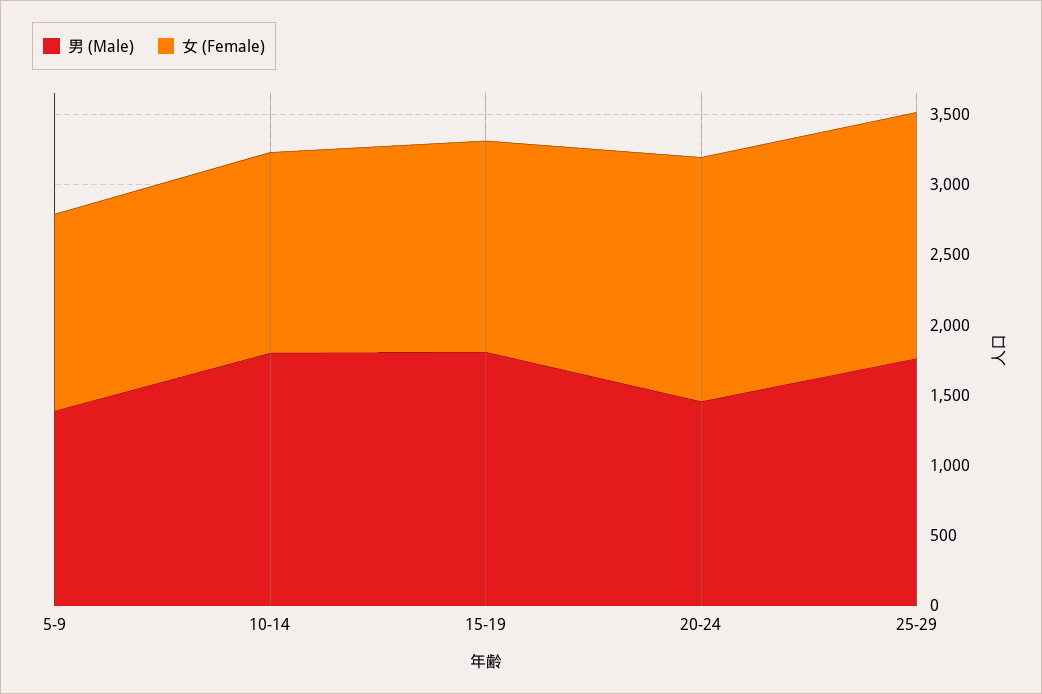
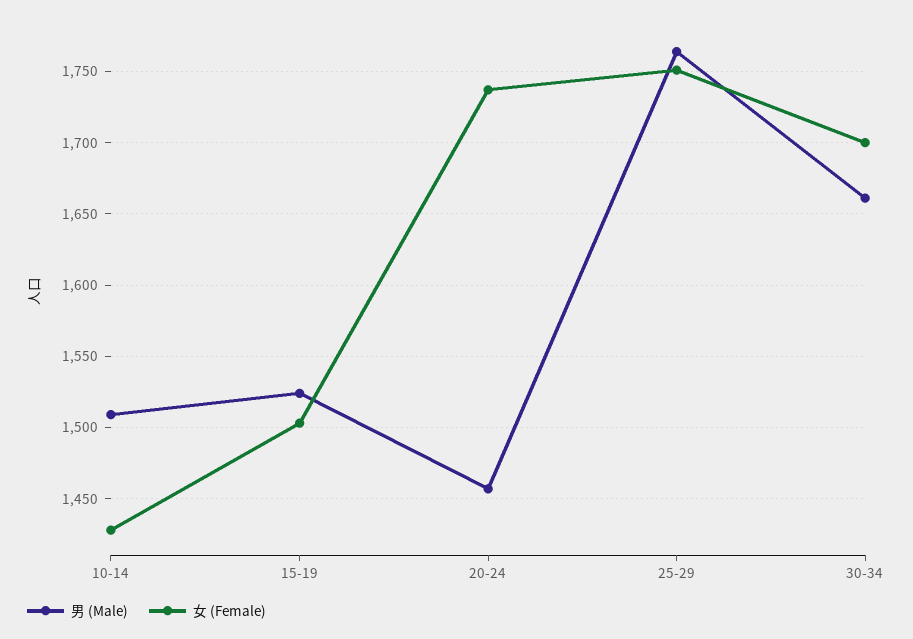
男 (Male), 5-9: 1400 -> none
女 (Female), 5-9: 1400 -> none
男 (Male), 10-14: 1800 -> 1510
男 (Male), 15-19: 1800 -> 1525
男 (Male), 30-34: none -> 1660
女 (Female), 30-34: none -> 1700

